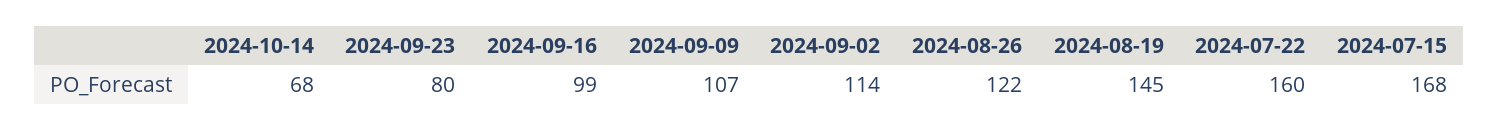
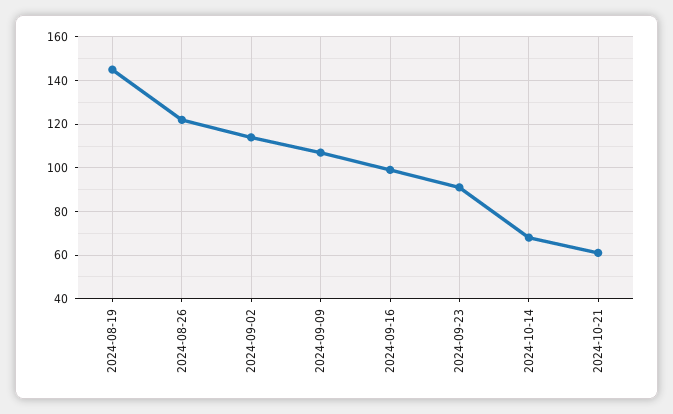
2024-09-23: 80 -> 90
2024-07-22: 160 -> none
2024-07-15: 168 -> none
2024-10-21: none -> 60

